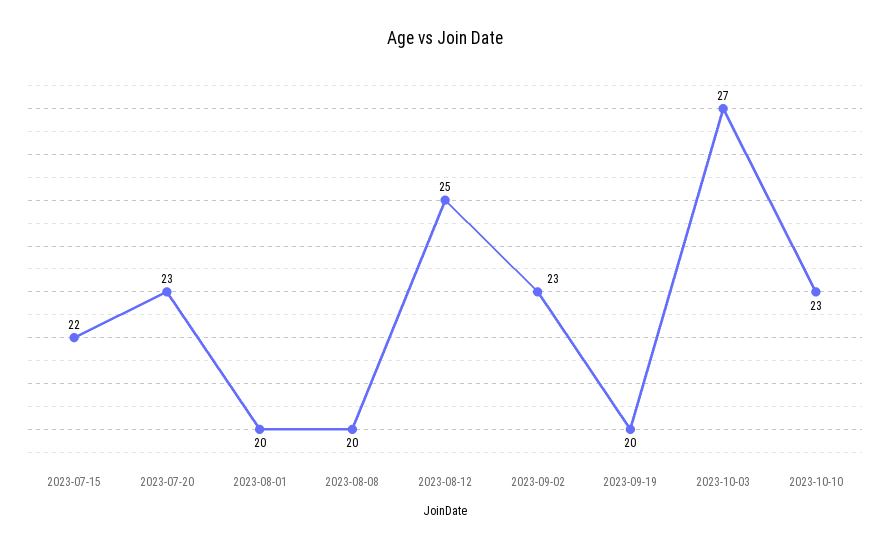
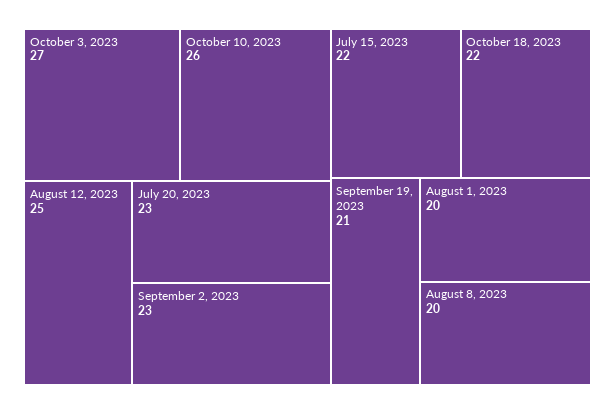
2023-09-19: 20 -> 21
2023-10-10: 23 -> 26
October 18, 2023: none -> 22

